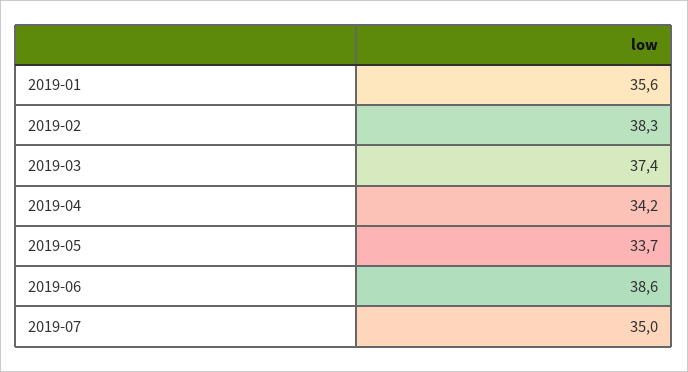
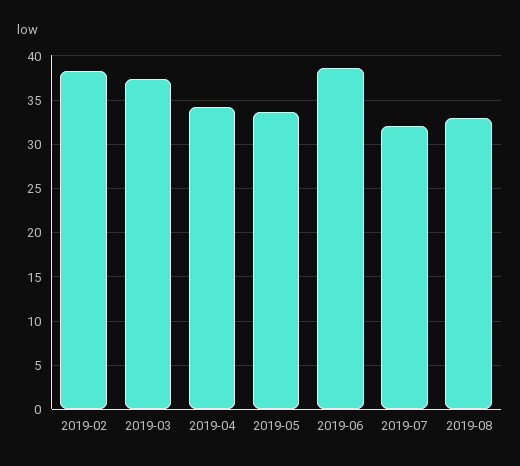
2019-01: 35.6 -> none
2019-07: 35 -> 32
2019-08: none -> 33

